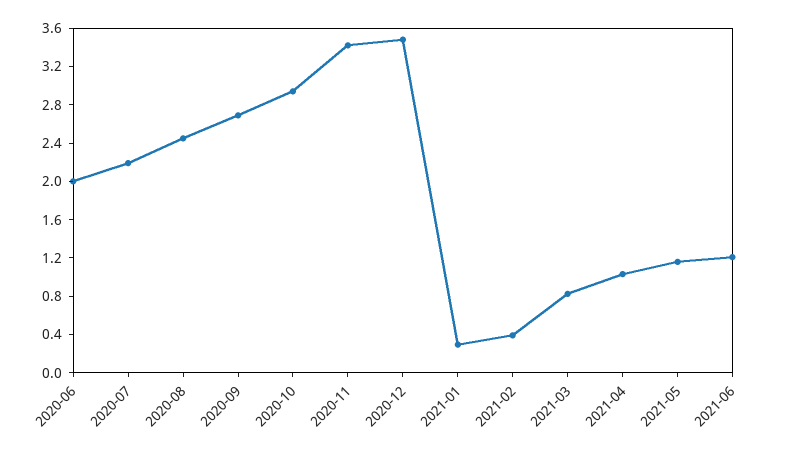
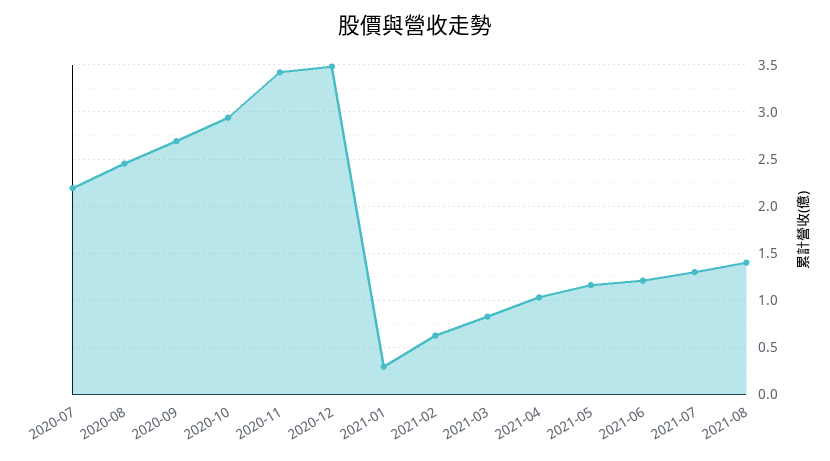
2020-06: 2 -> none
2021-02: 0.4 -> 0.6
2021-07: none -> 1.3
2021-08: none -> 1.4

